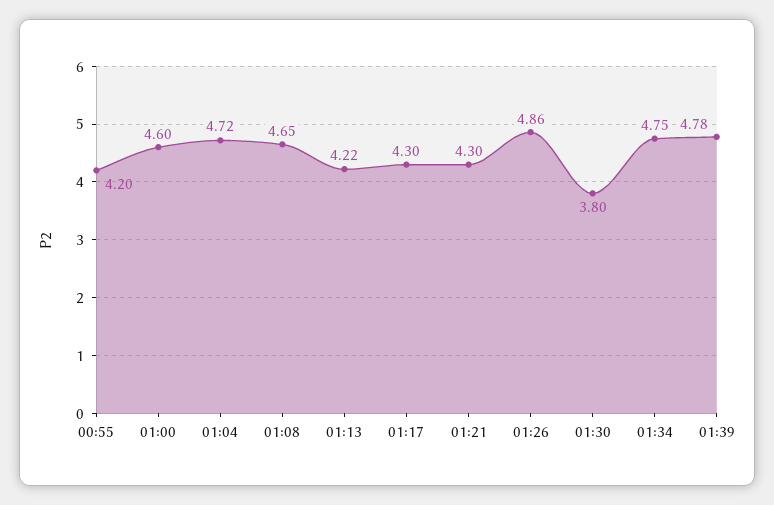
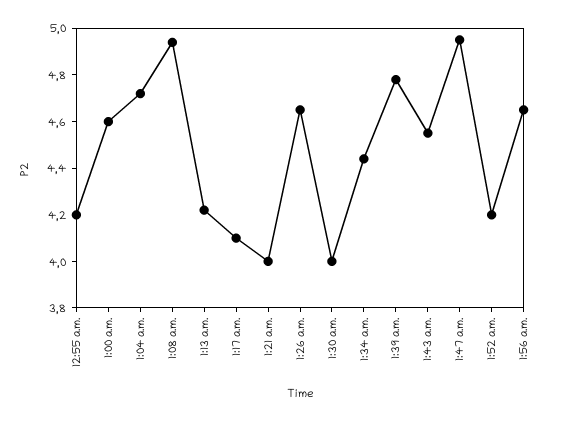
01:08: 4.65 -> 4.95
01:17: 4.3 -> 4.1
01:21: 4.3 -> 4
01:26: 4.86 -> 4.65
01:30: 3.8 -> 4
01:34: 4.75 -> 4.45
1:43 a.m.: none -> 4.55
1:47 a.m.: none -> 4.95
1:52 a.m.: none -> 4.2
1:56 a.m.: none -> 4.65

